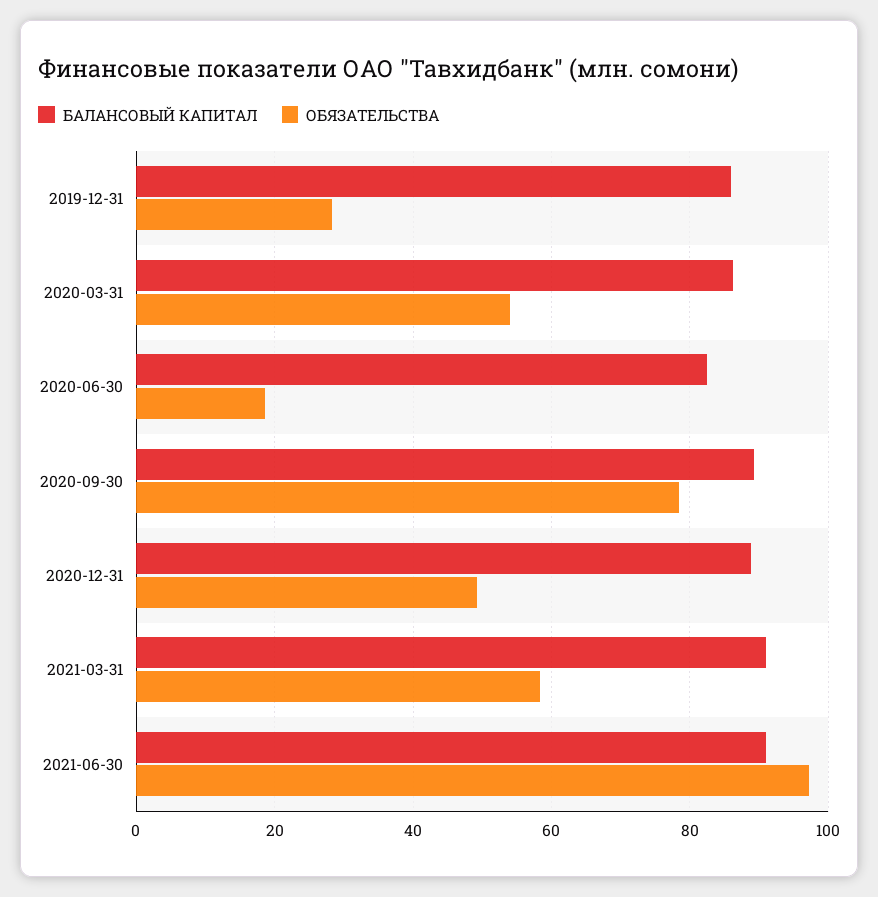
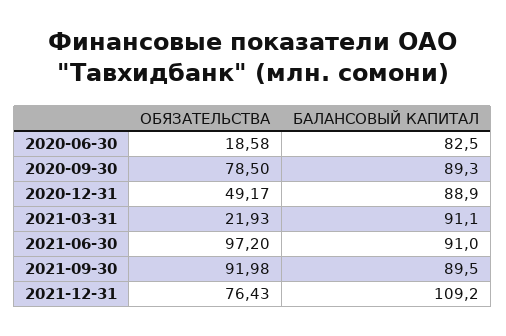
БАЛАНСОВЫЙ КАПИТАЛ, 2019-12-31: 86 -> none
ОБЯЗАТЕЛЬСТВА, 2019-12-31: 28 -> none
БАЛАНСОВЫЙ КАПИТАЛ, 2020-03-31: 86 -> none
ОБЯЗАТЕЛЬСТВА, 2020-03-31: 54 -> none
ОБЯЗАТЕЛЬСТВА, 2021-03-31: 58 -> 21.93
ОБЯЗАТЕЛЬСТВА, 2021-09-30: none -> 91.98
БАЛАНСОВЫЙ КАПИТАЛ, 2021-09-30: none -> 89.5
ОБЯЗАТЕЛЬСТВА, 2021-12-31: none -> 76.43
БАЛАНСОВЫЙ КАПИТАЛ, 2021-12-31: none -> 109.2

